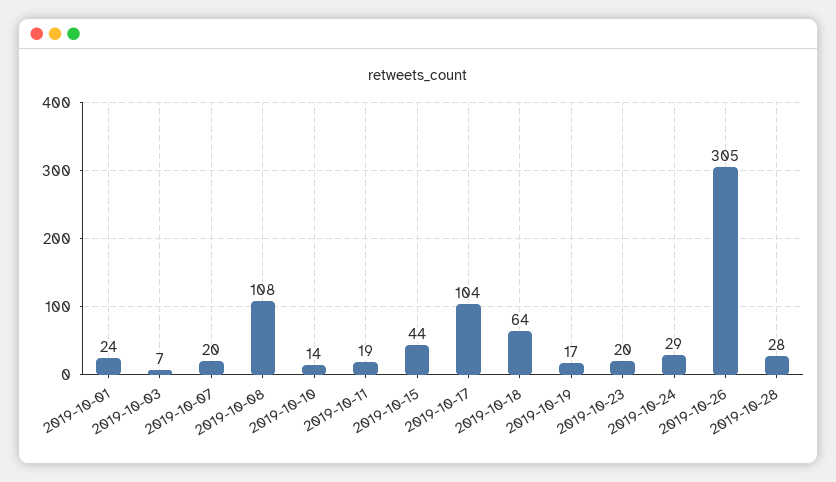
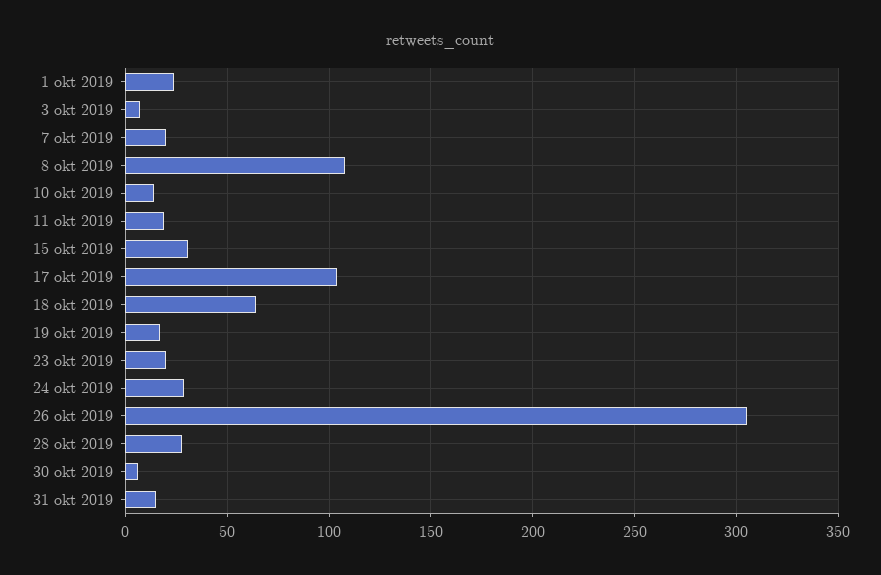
2019-10-15: 44 -> 30
30 okt 2019: none -> 5
31 okt 2019: none -> 15

